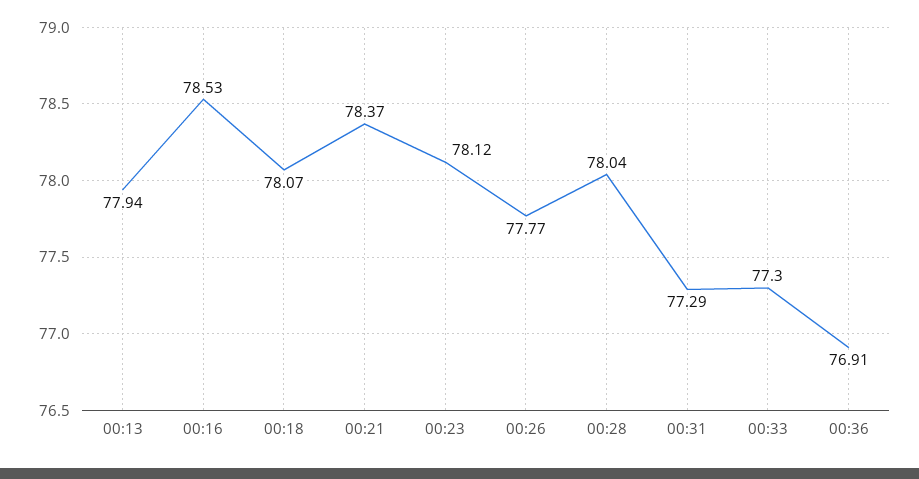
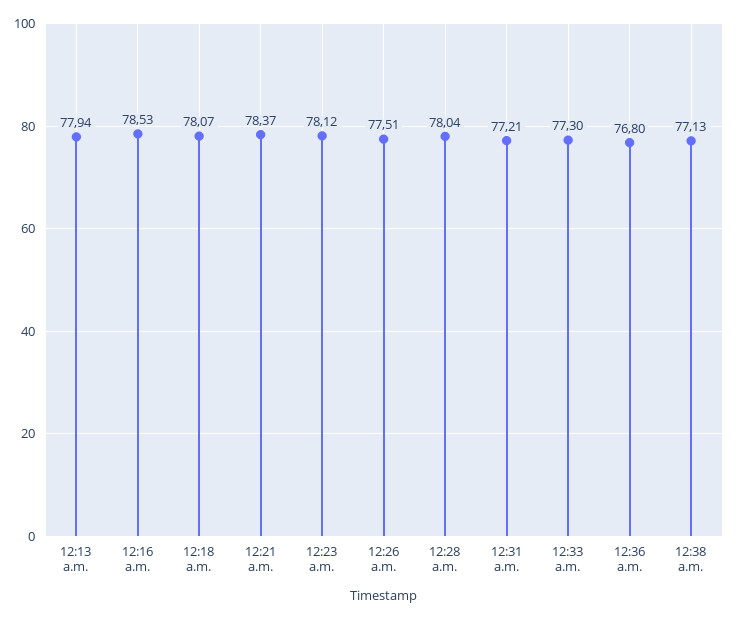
00:26: 77.77 -> 77.51
00:31: 77.29 -> 77.21
00:36: 76.91 -> 76.8
12:38 a.m.: none -> 77.13

